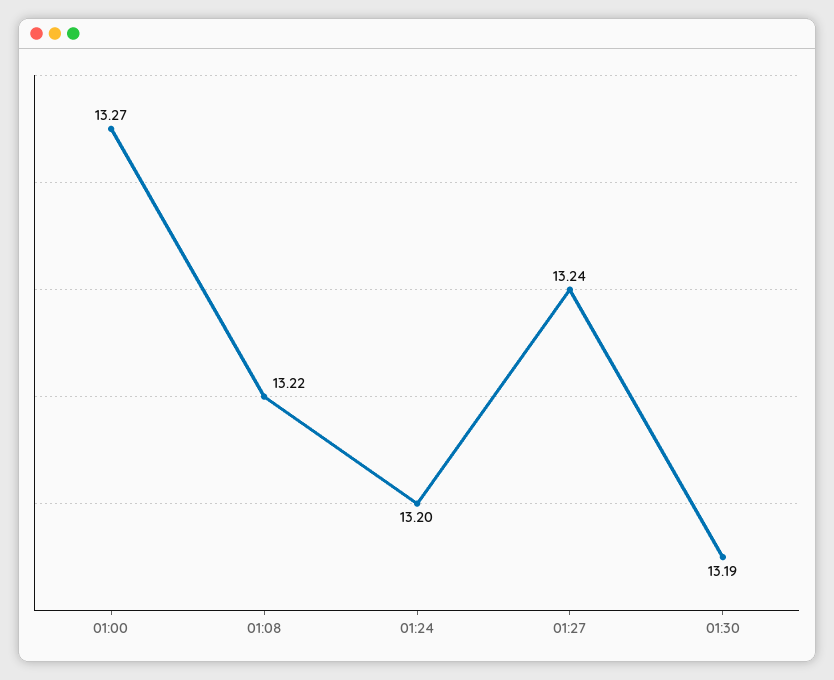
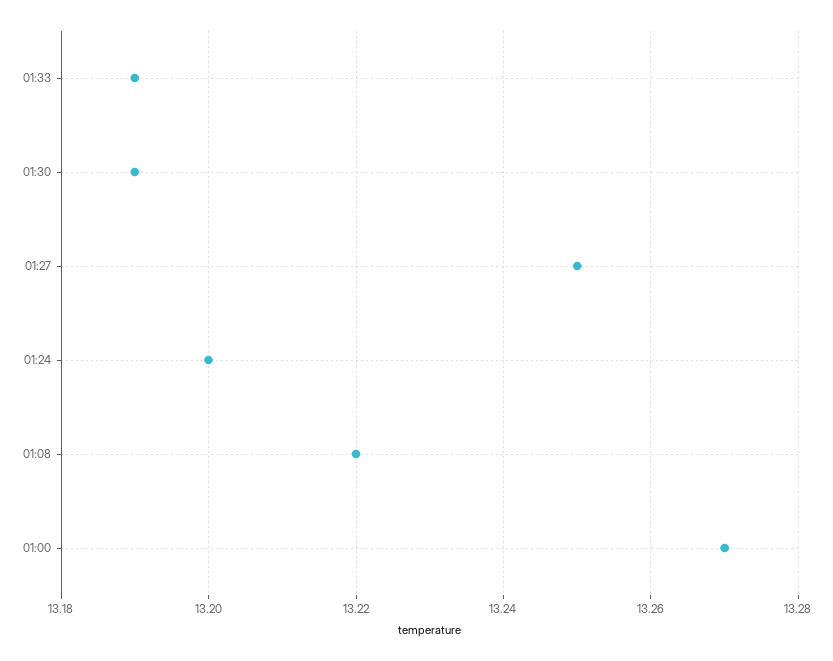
01:27: 13.24 -> 13.25
01:33: none -> 13.19

